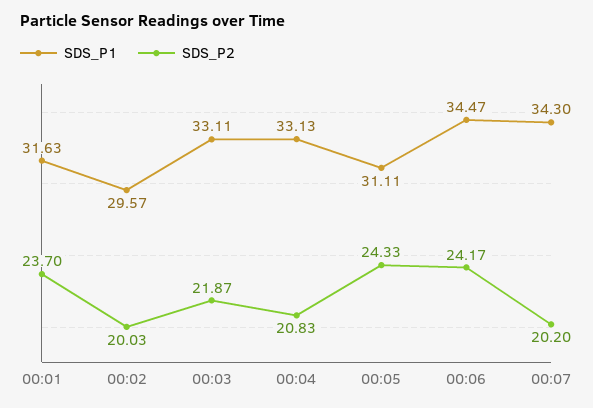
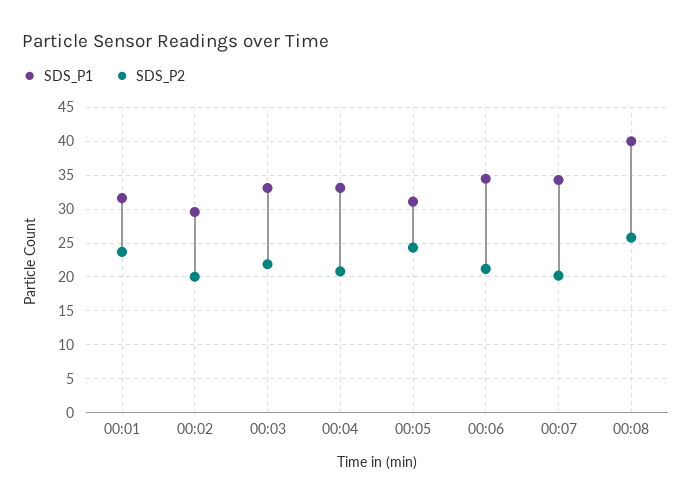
SDS_P2, 00:06: 24.17 -> 21
SDS_P1, 00:08: none -> 40
SDS_P2, 00:08: none -> 26

